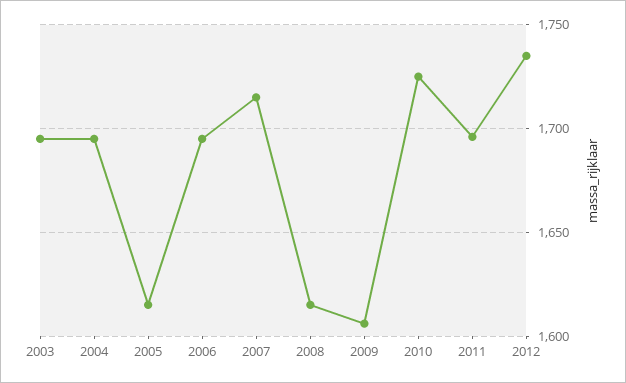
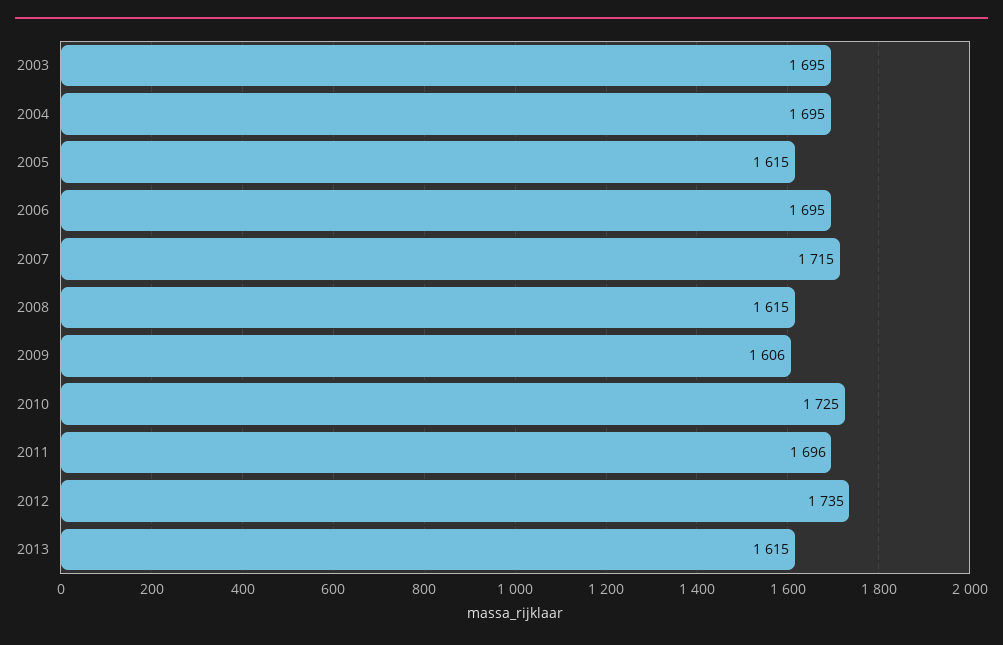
2013: none -> 1615

